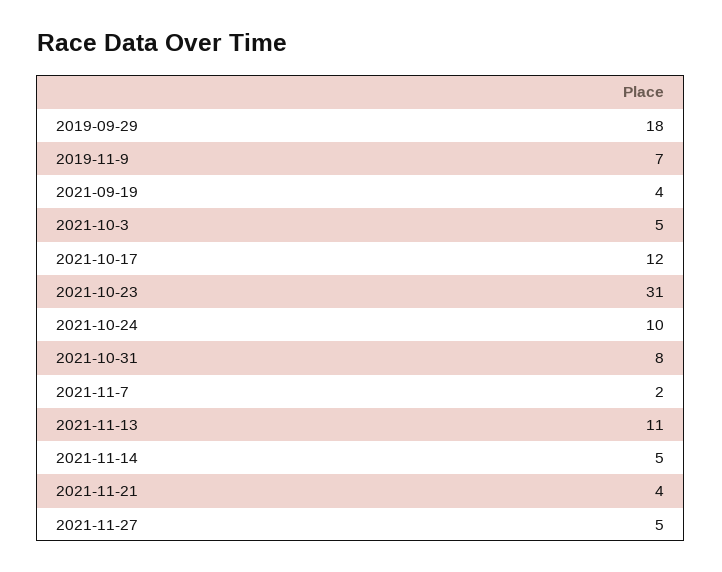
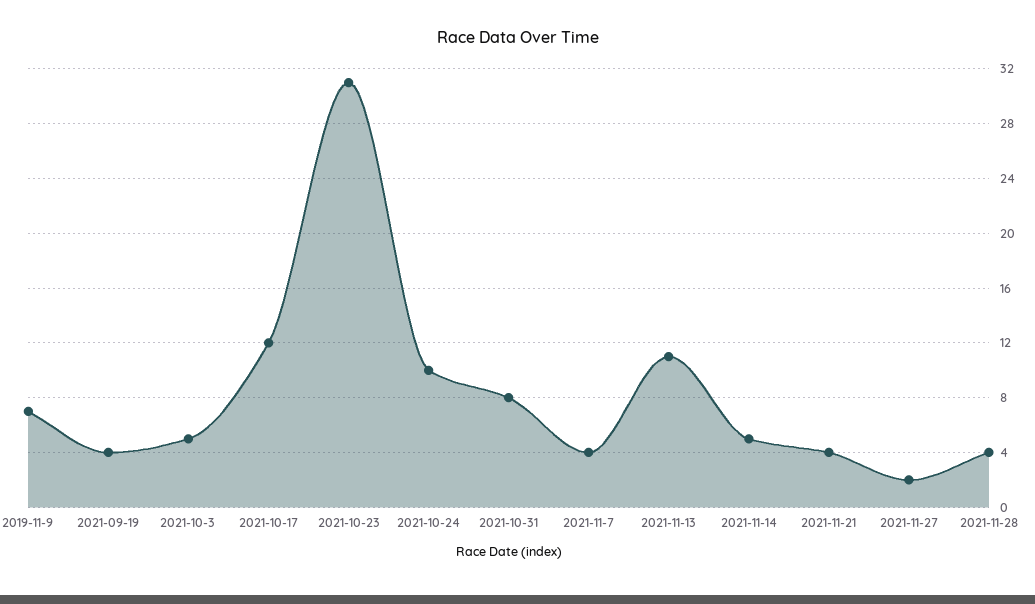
2019-09-29: 18 -> none
2021-11-7: 2 -> 4
2021-11-27: 5 -> 2
2021-11-28: none -> 4

